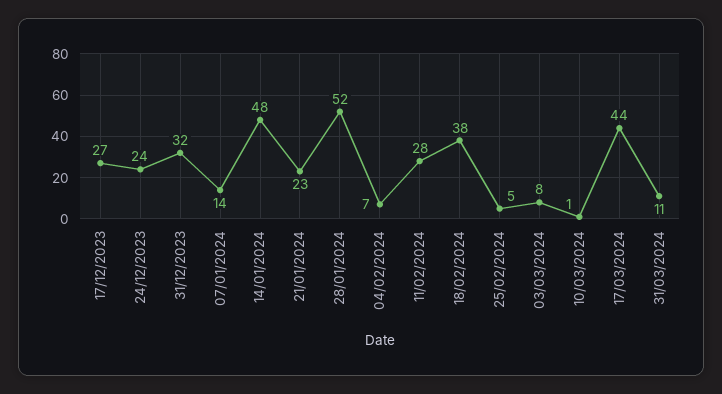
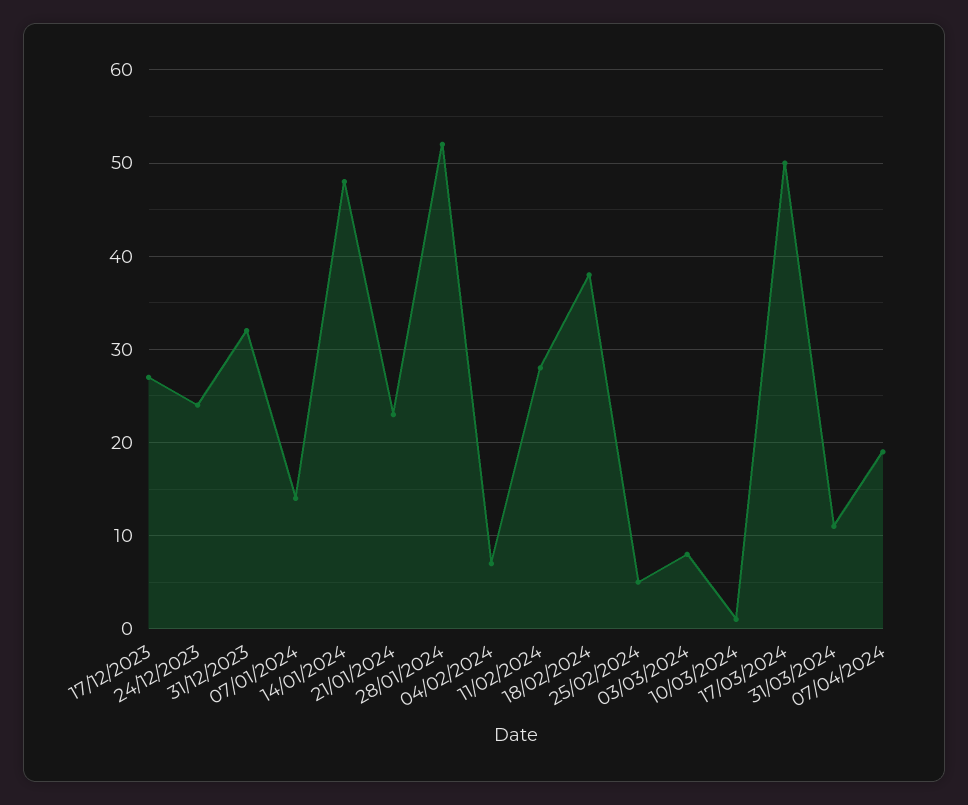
17/03/2024: 44 -> 50
07/04/2024: none -> 19

